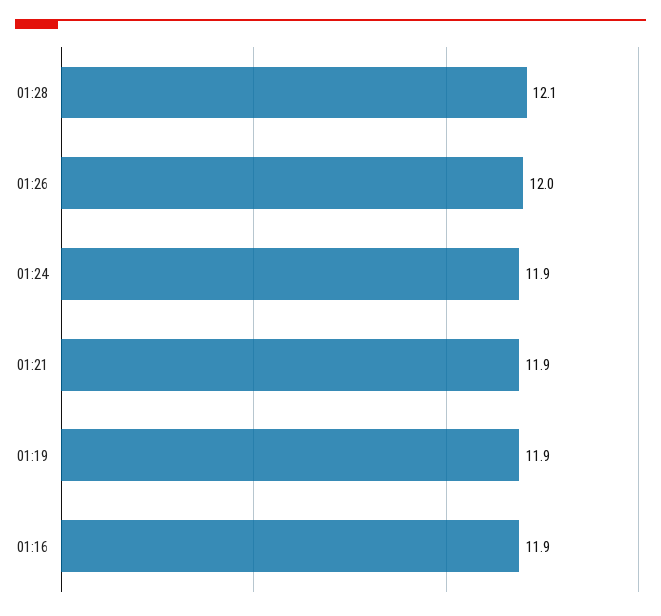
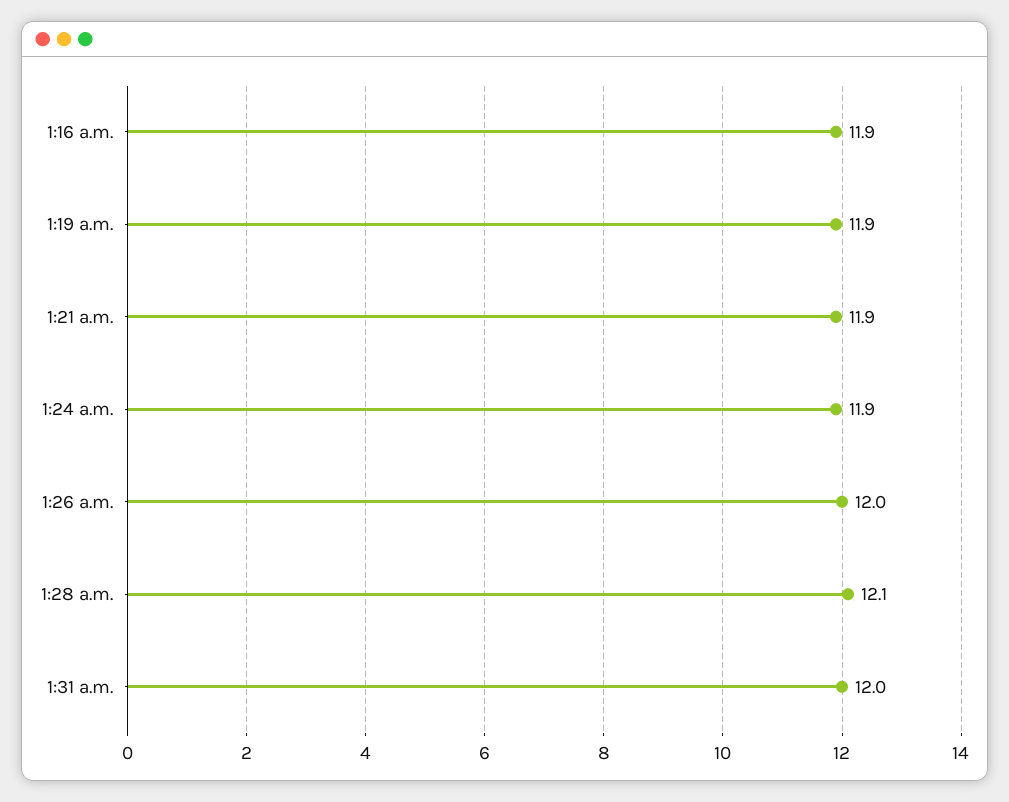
1:31 a.m.: none -> 12

